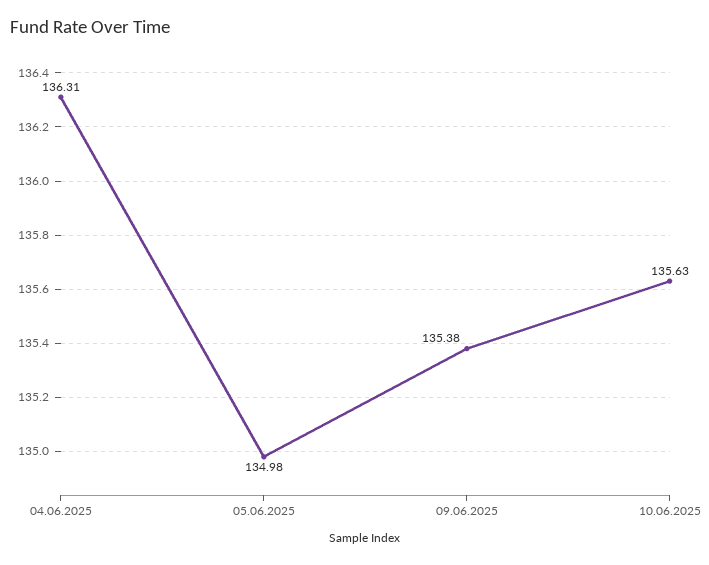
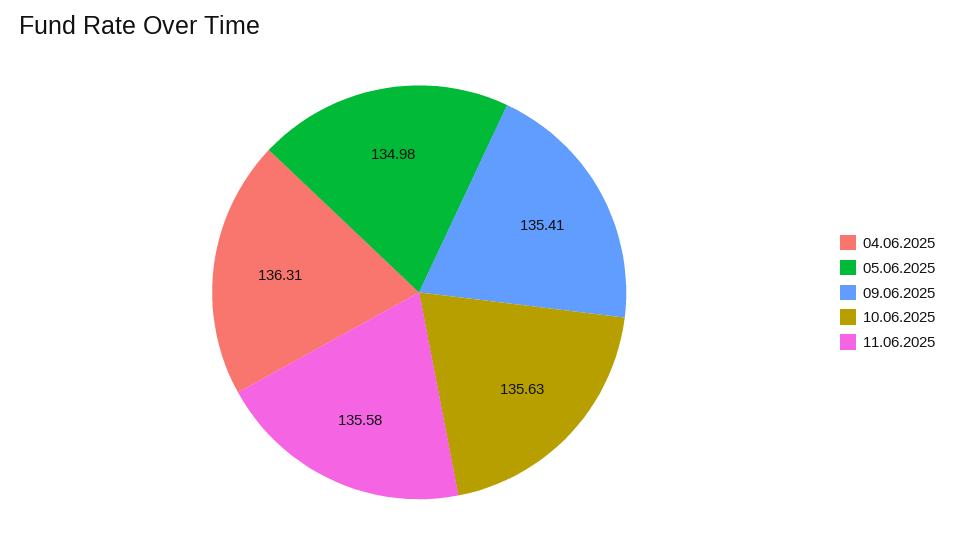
09.06.2025: 135.38 -> 135.41
11.06.2025: none -> 135.58

